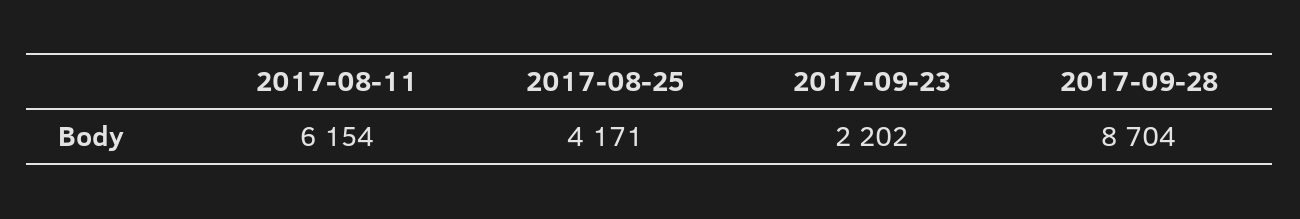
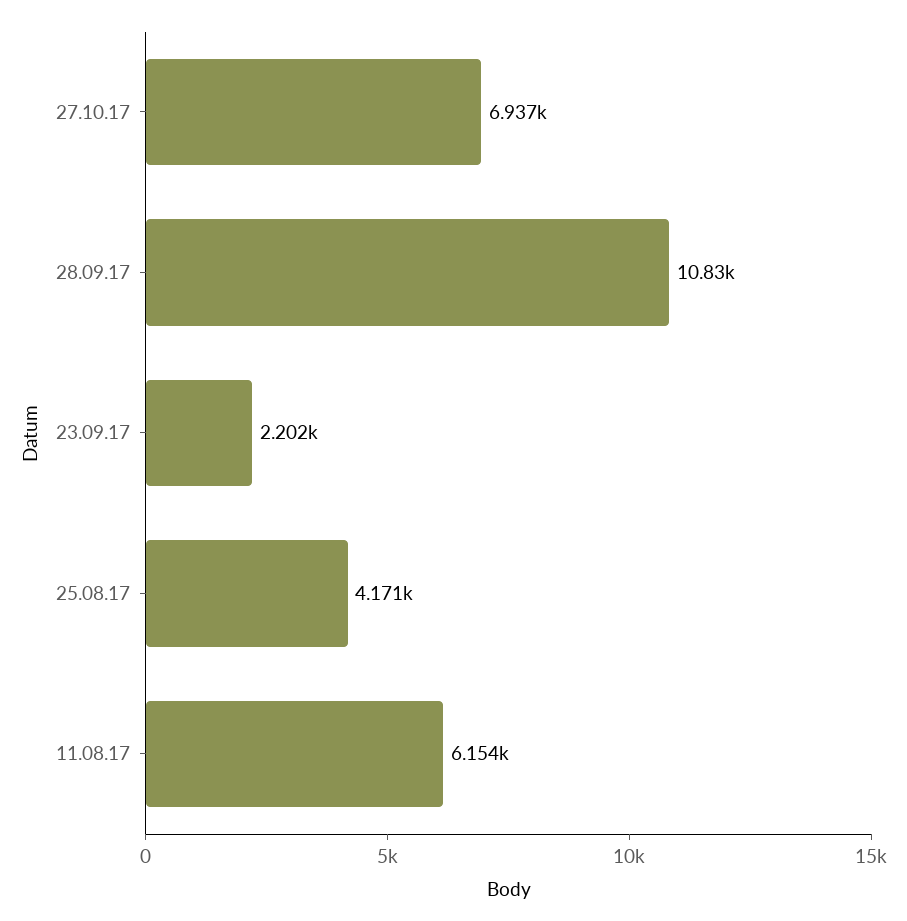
2017-09-28: 8704 -> 10830
27.10.17: none -> 6937

